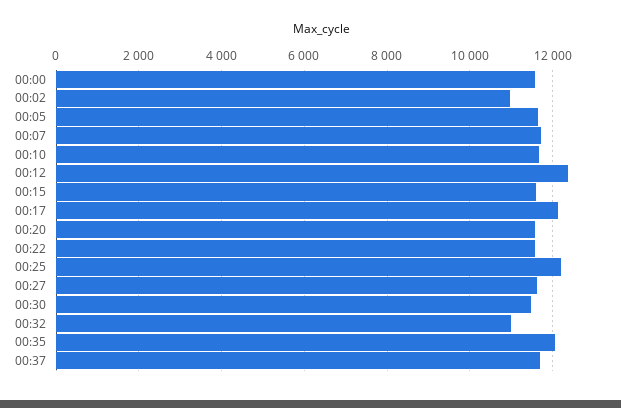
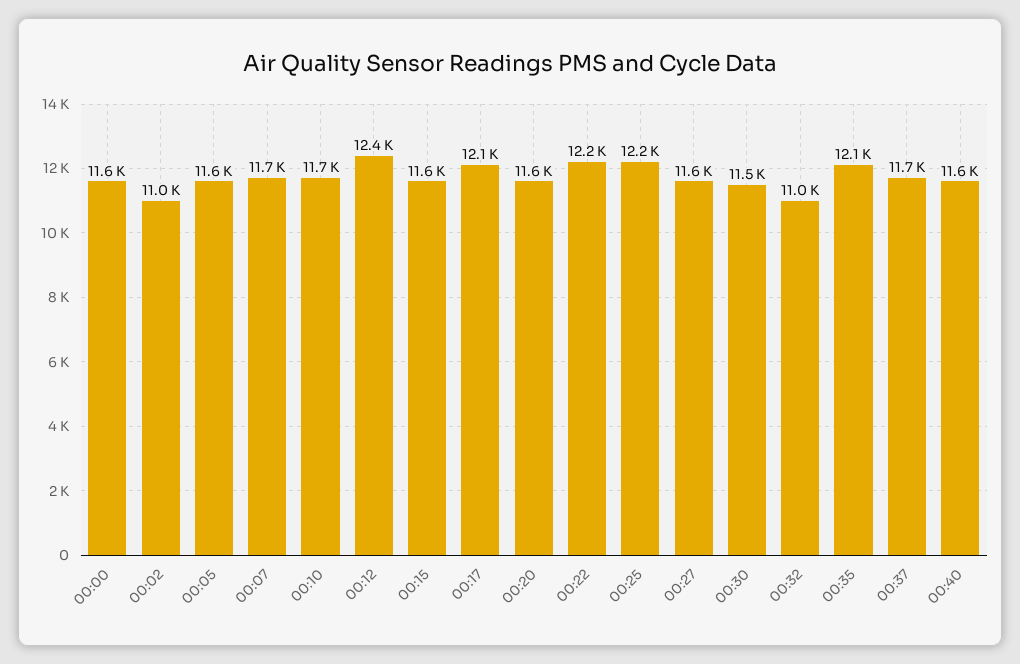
00:22: 11600 -> 12200
00:40: none -> 11600

